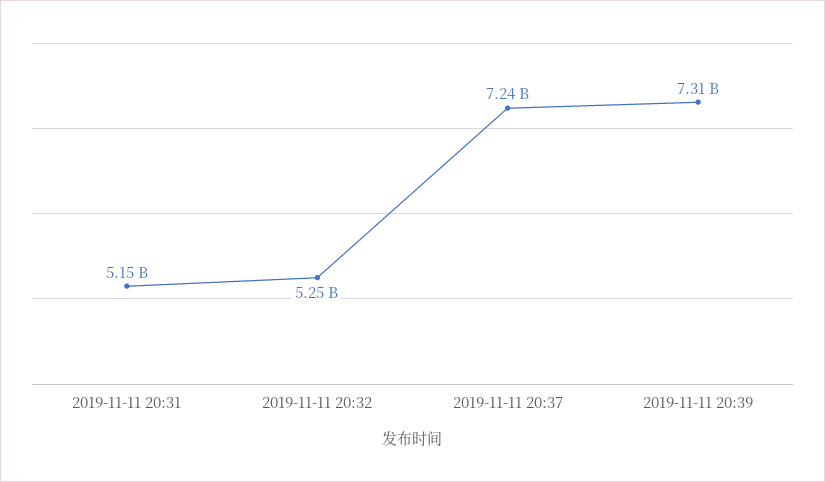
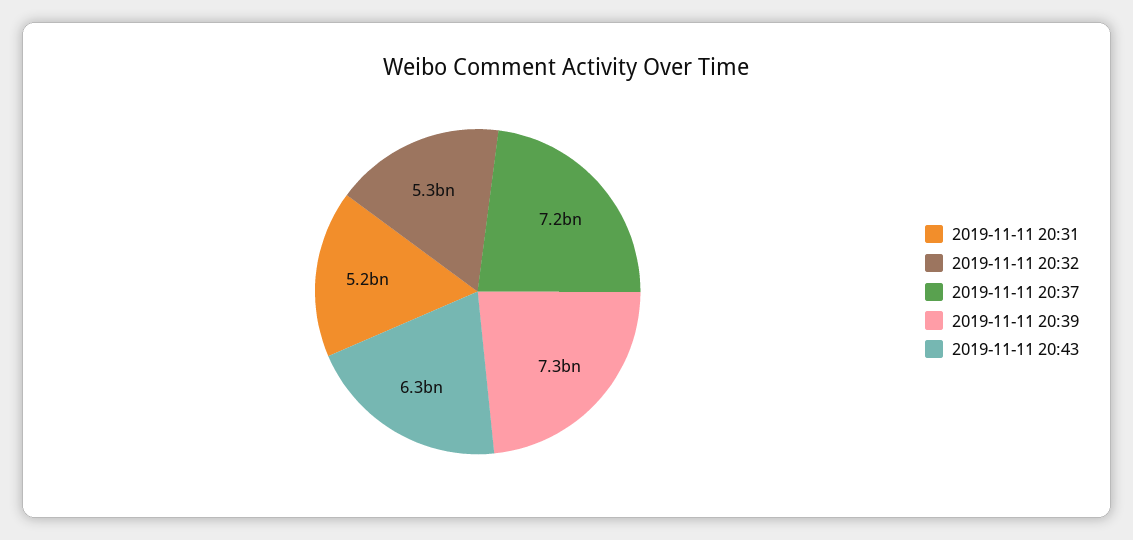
2019-11-11 20:43: none -> 6300000000

